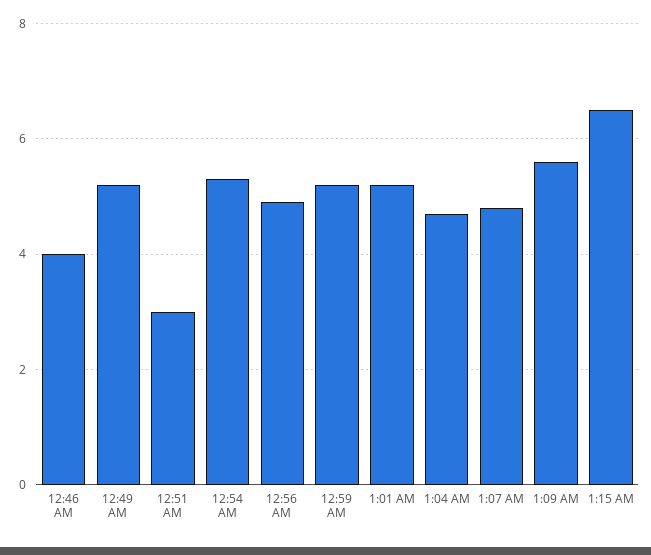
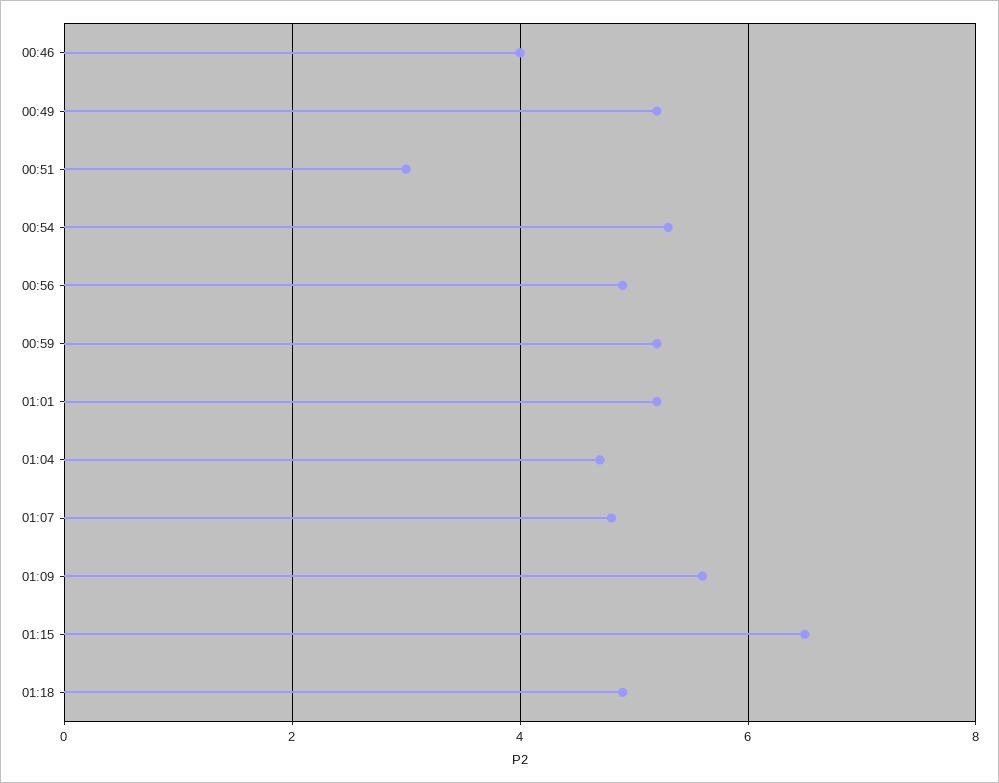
01:18: none -> 5

